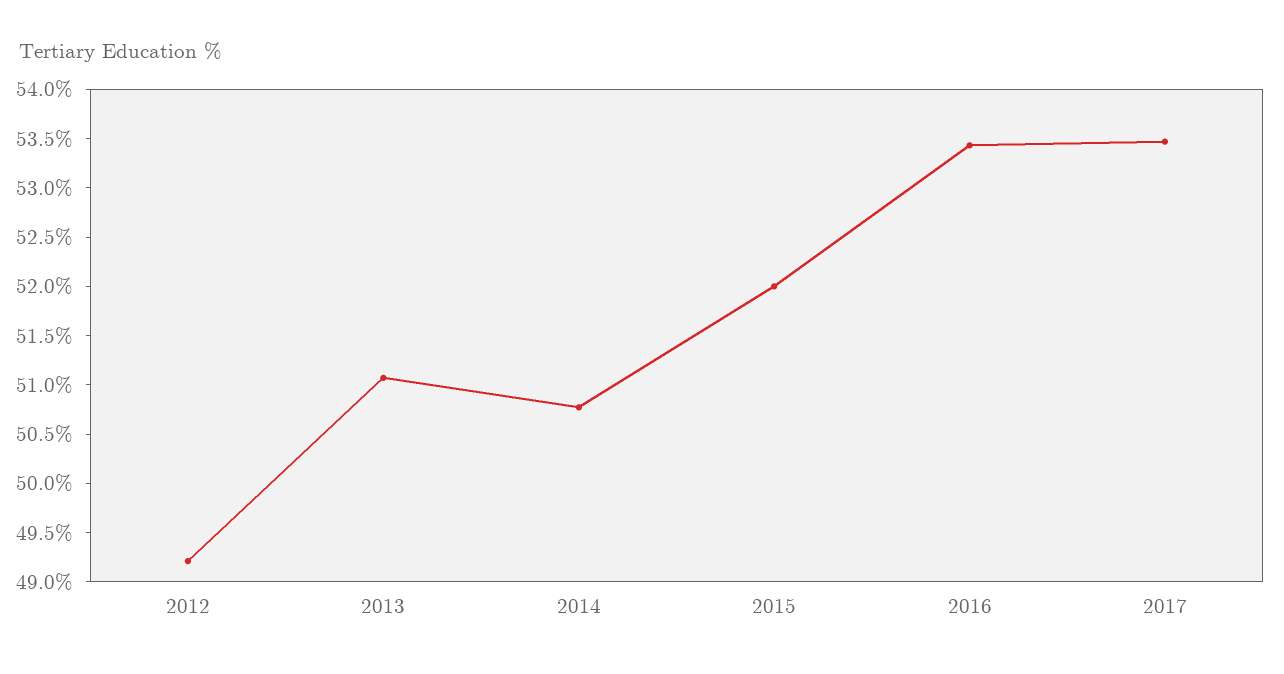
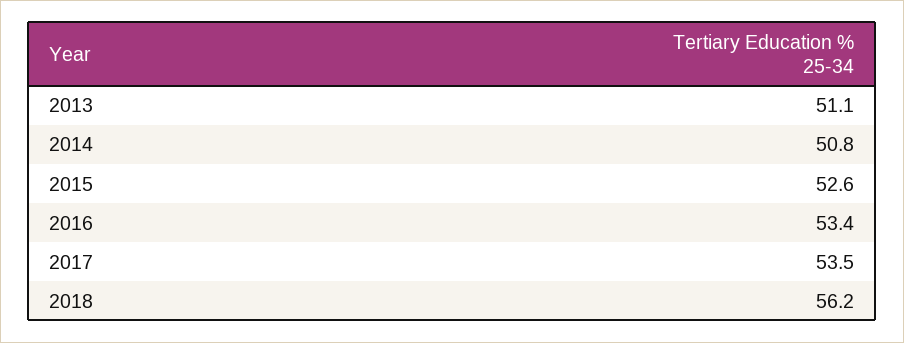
2012: 49.2 -> none
2015: 52 -> 52.6
2018: none -> 56.2

